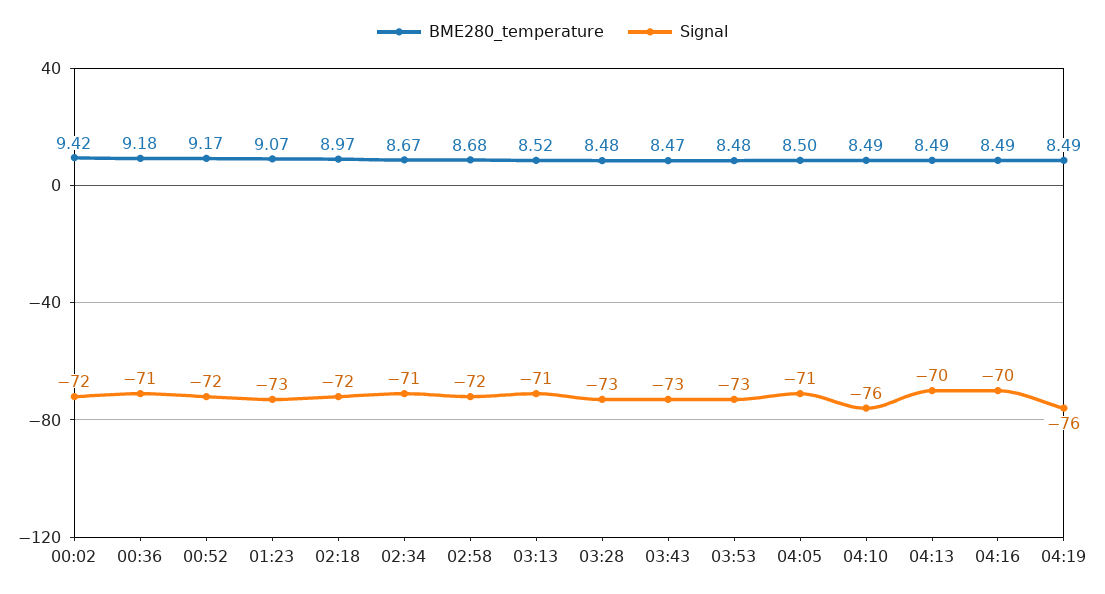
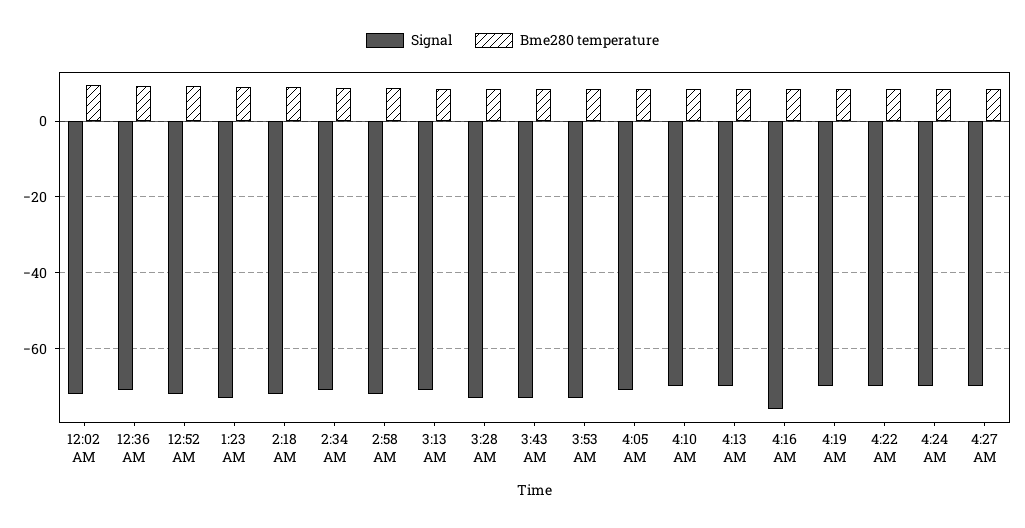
Signal, 04:10: -76 -> -70
Signal, 04:16: -70 -> -76
Signal, 04:19: -76 -> -70
Signal, 4:22 AM: none -> -70
BME280_temperature, 4:22 AM: none -> 8
Signal, 4:24 AM: none -> -70
BME280_temperature, 4:24 AM: none -> 8
Signal, 4:27 AM: none -> -70
BME280_temperature, 4:27 AM: none -> 8

